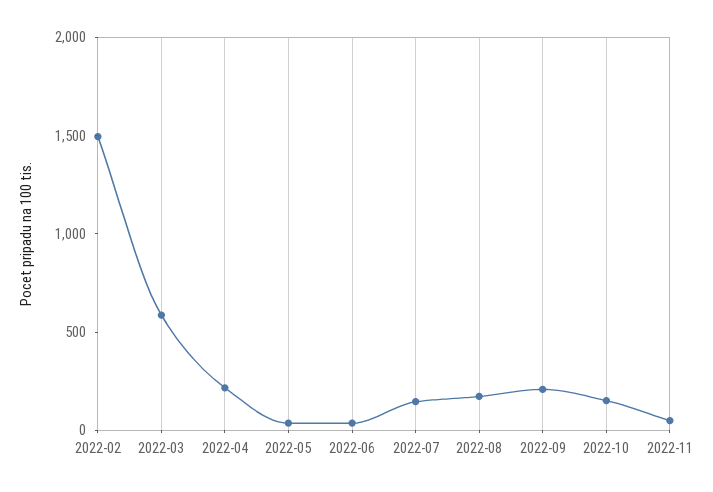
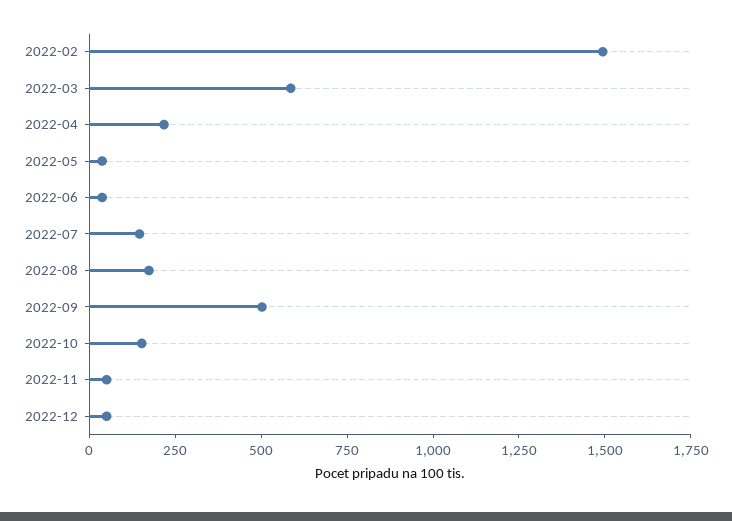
2022-09: 200 -> 500
2022-12: none -> 50

